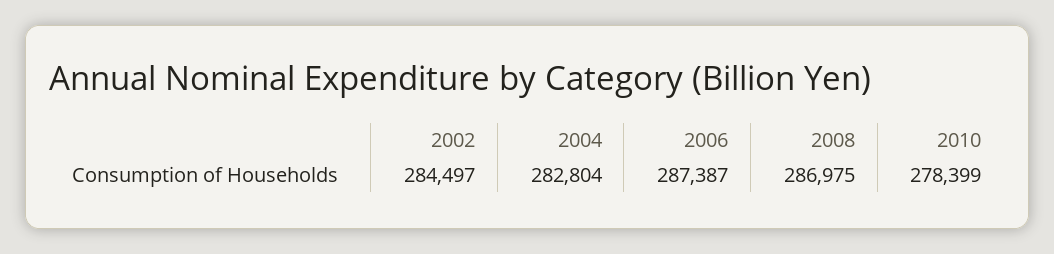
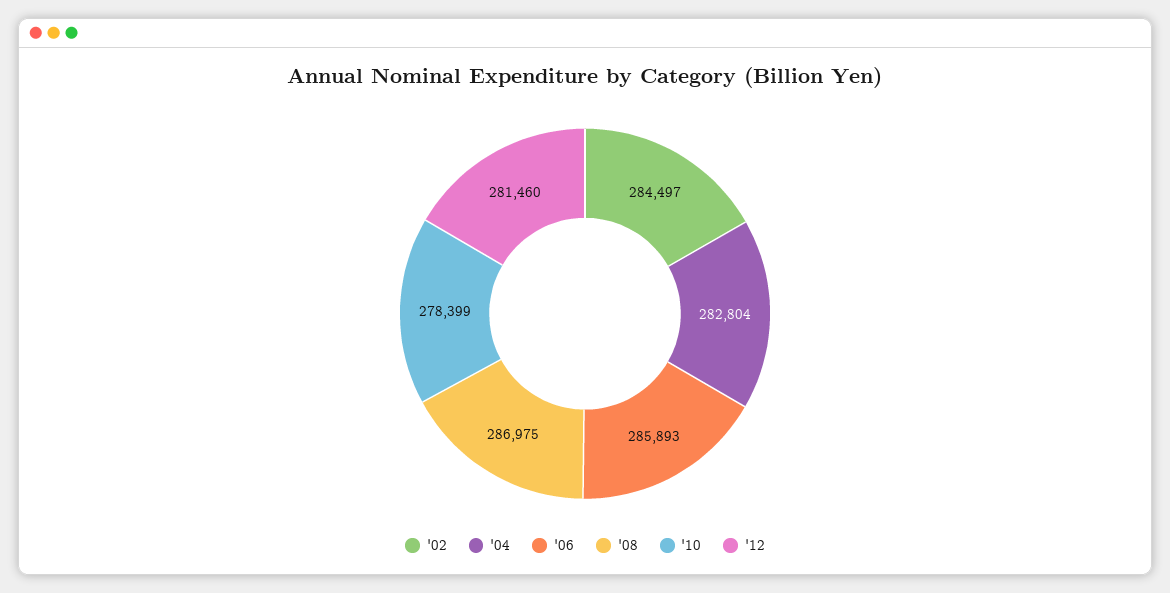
2006: 287387 -> 285893
'12: none -> 281460

